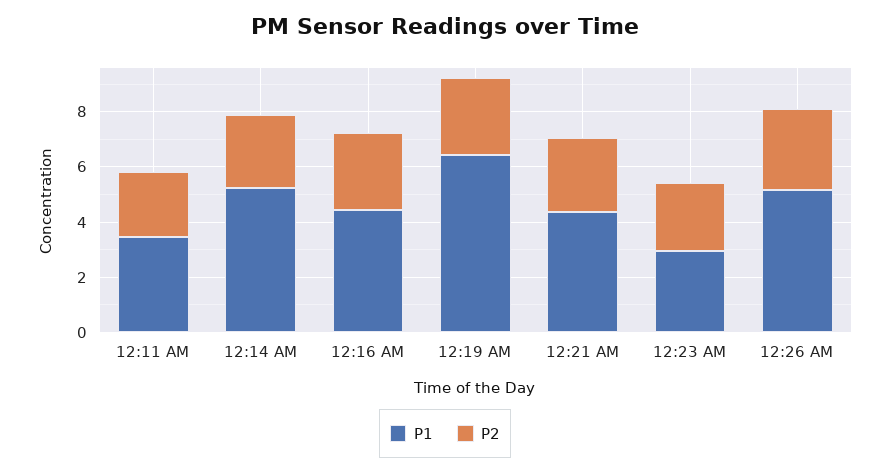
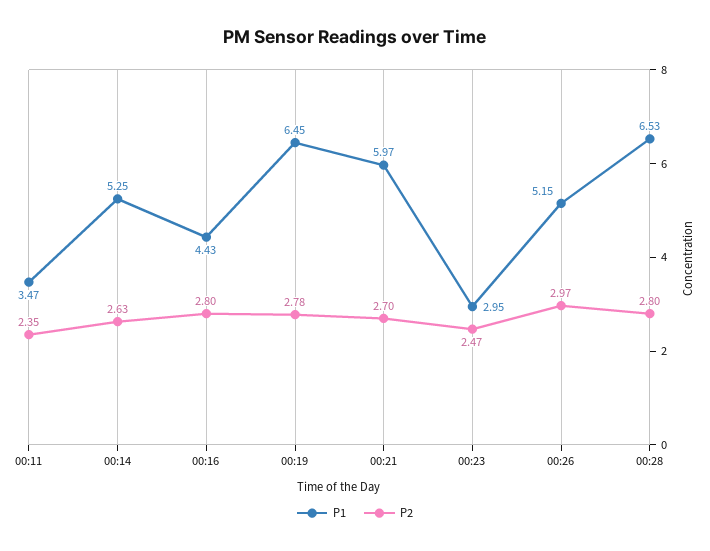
P1, 12:21 AM: 4.5 -> 5.97
P1, 00:28: none -> 6.53
P2, 00:28: none -> 2.8

